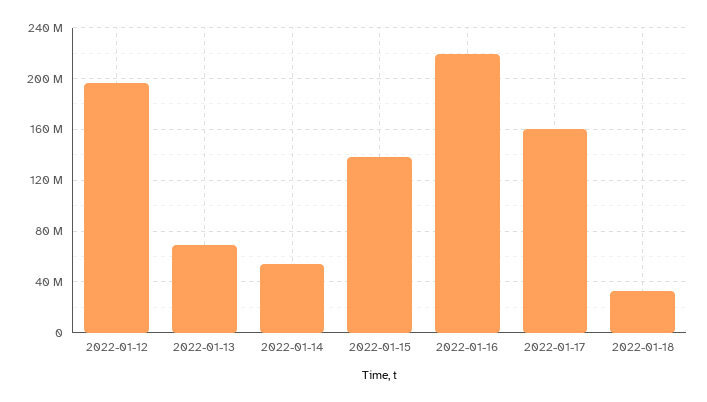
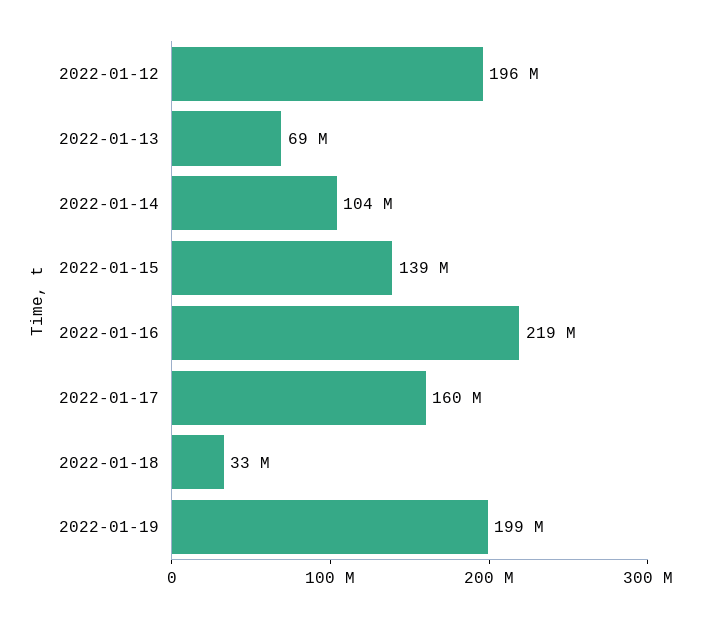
2022-01-14: 55000000 -> 104000000
2022-01-19: none -> 199000000

